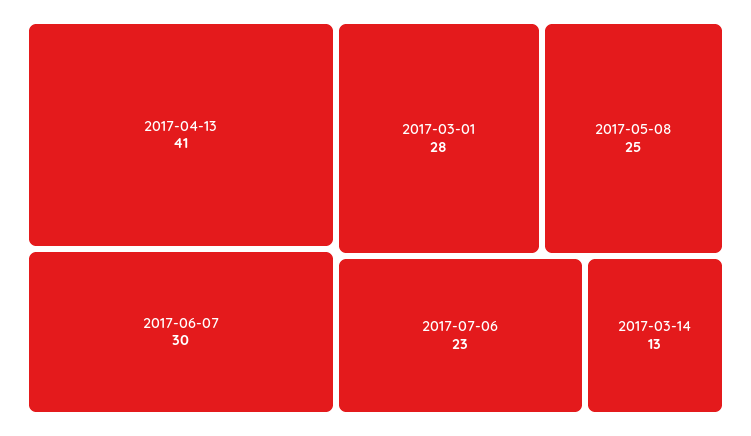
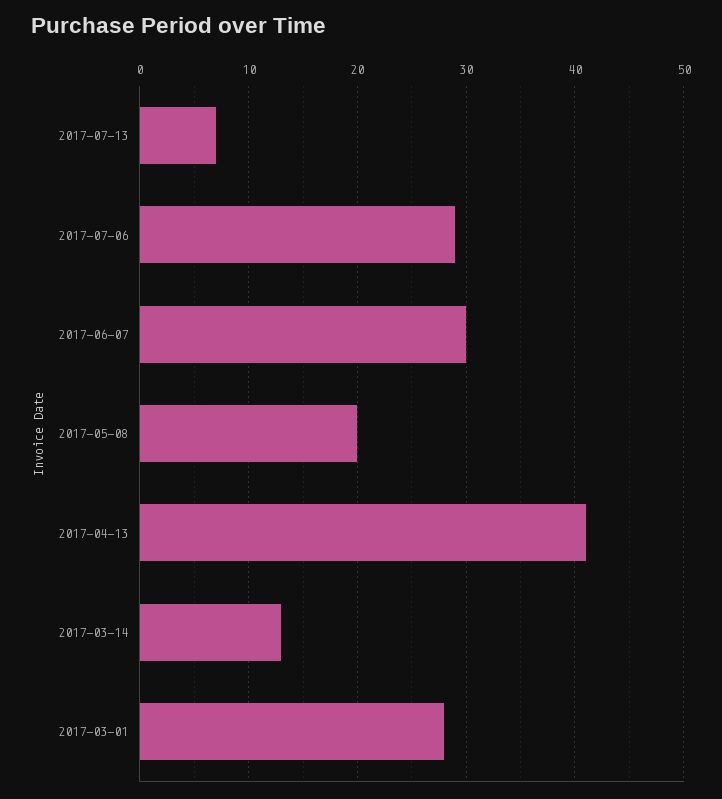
2017-05-08: 25 -> 20
2017-07-06: 23 -> 29
2017-07-13: none -> 7

